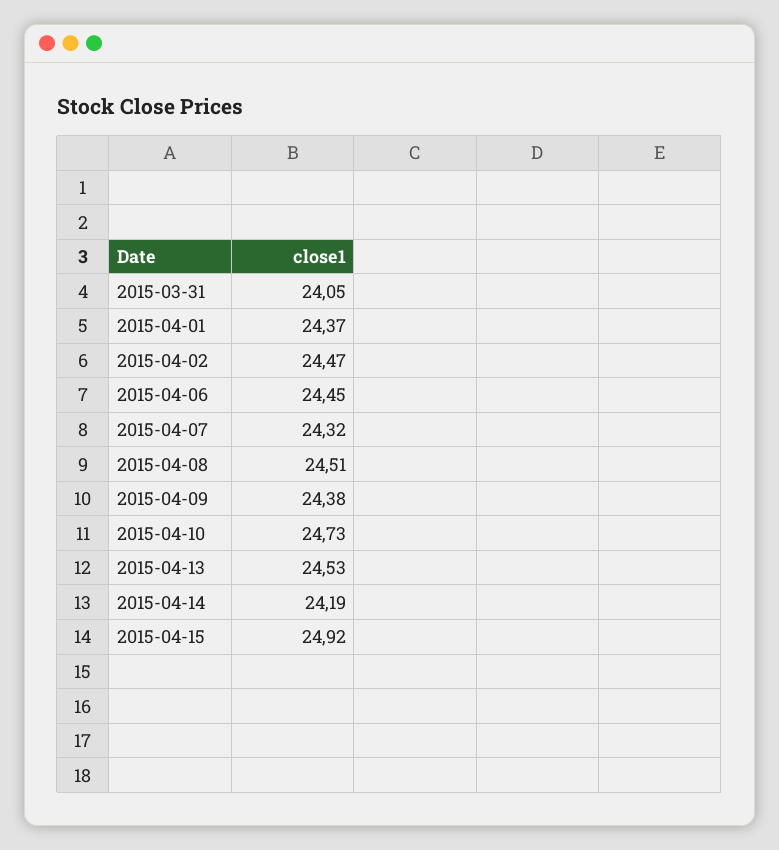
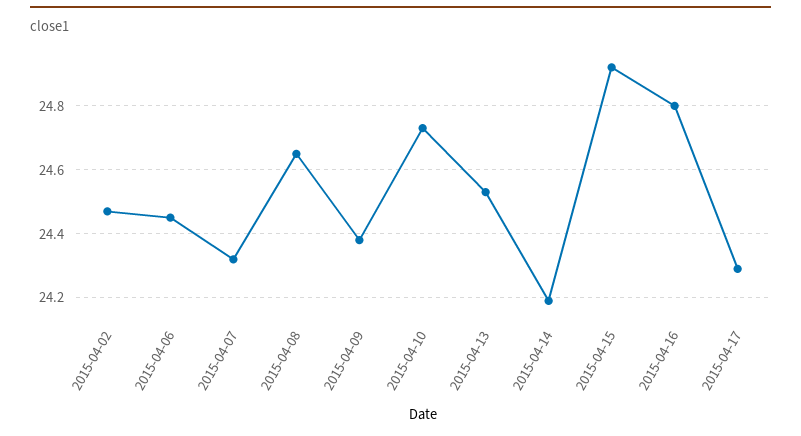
2015-03-31: 24.05 -> none
2015-04-01: 24.37 -> none
2015-04-08: 24.51 -> 24.65
2015-04-16: none -> 24.8
2015-04-17: none -> 24.3

